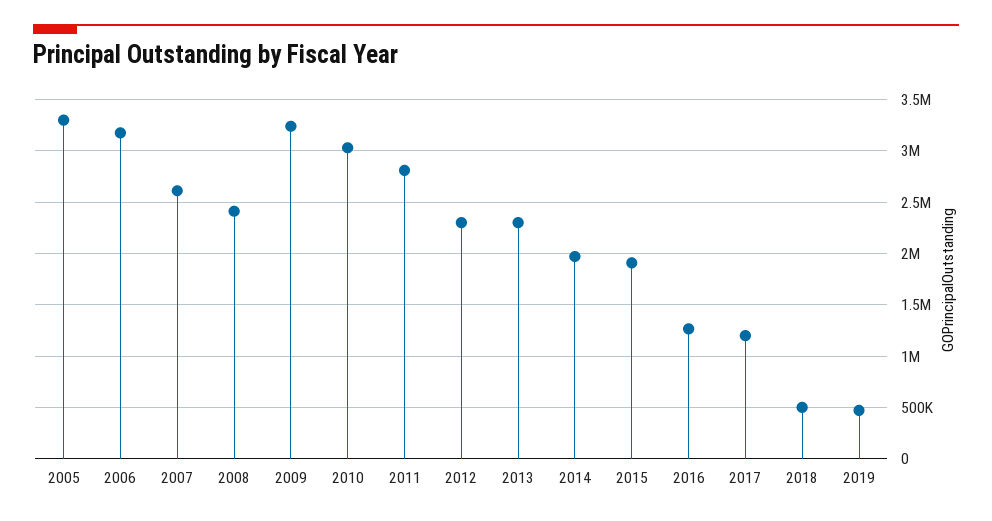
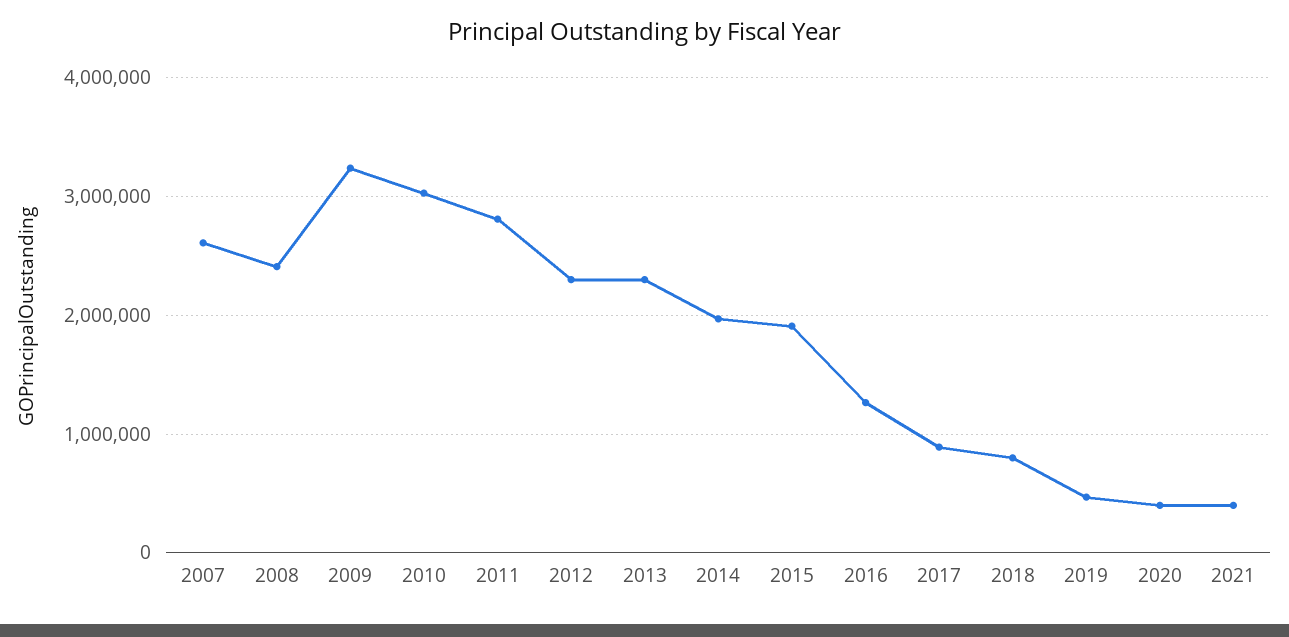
2005: 3300000 -> none
2006: 3200000 -> none
2017: 1200000 -> 900000
2018: 500000 -> 800000
2020: none -> 400000
2021: none -> 400000

